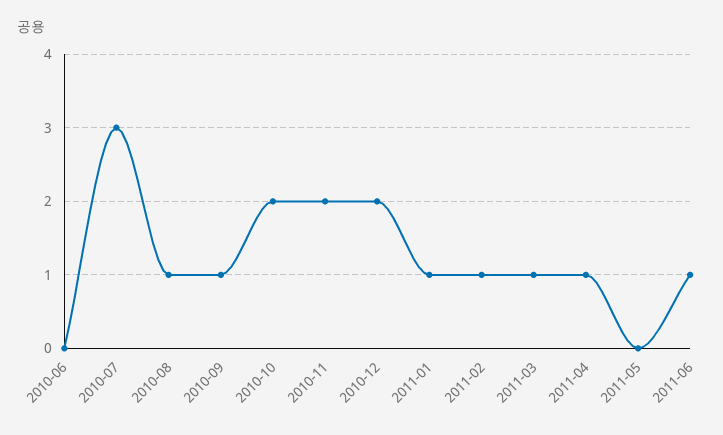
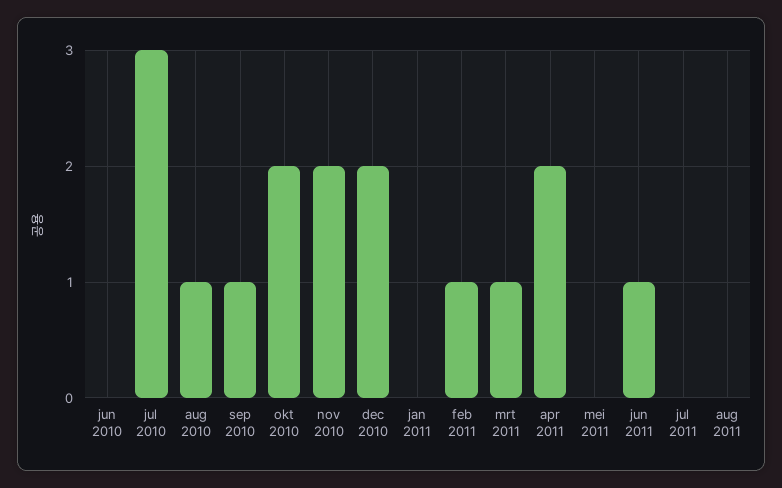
2011-01: 1 -> 0
2011-04: 1 -> 2
jul 2011: none -> 0
aug 2011: none -> 0

